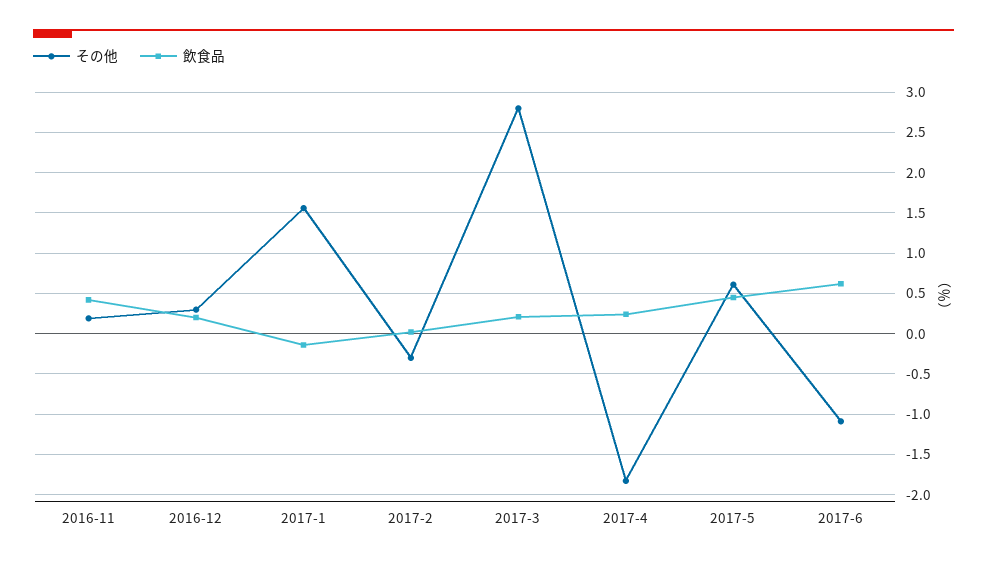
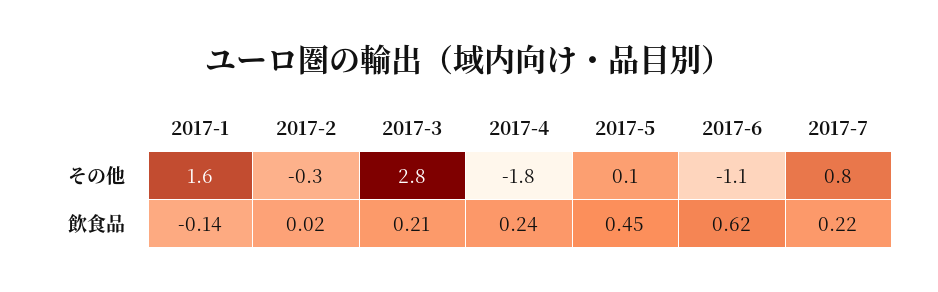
その他, 2016-11: 0.2 -> none
飲食品, 2016-11: 0.4 -> none
その他, 2016-12: 0.3 -> none
飲食品, 2016-12: 0.2 -> none
その他, 2017-5: 0.6 -> 0.1
その他, 2017-7: none -> 0.8
飲食品, 2017-7: none -> 0.22

